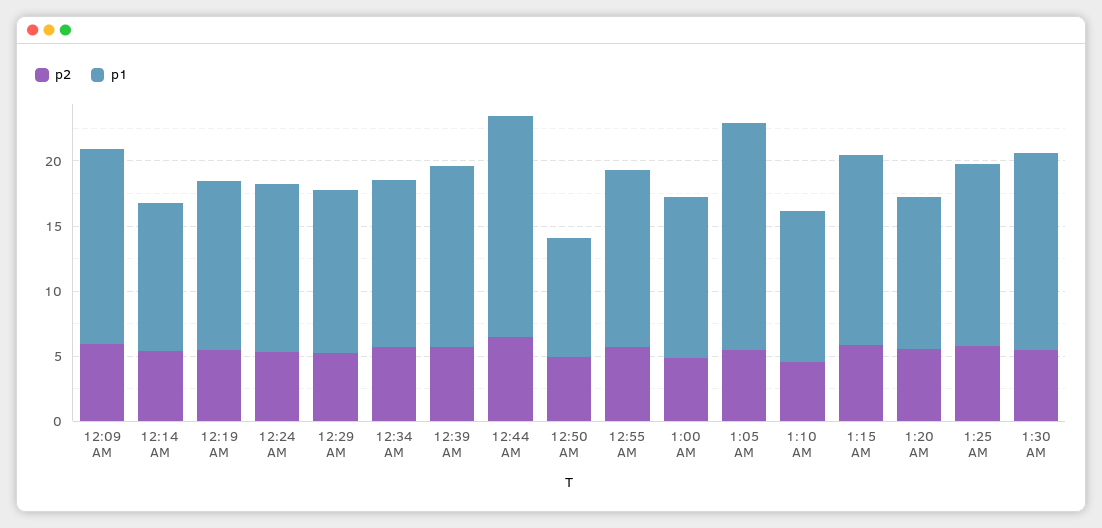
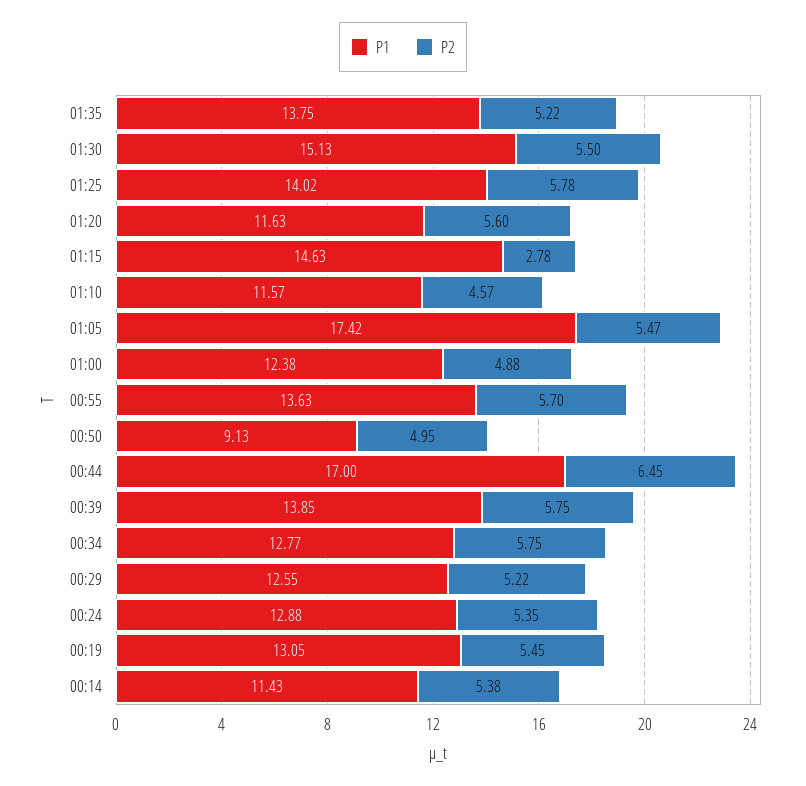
p2, 12:09 AM: 6 -> none
p1, 12:09 AM: 15 -> none
p2, 1:15 AM: 6 -> 2.78
p1, 01:35: none -> 13.75
p2, 01:35: none -> 5.22

